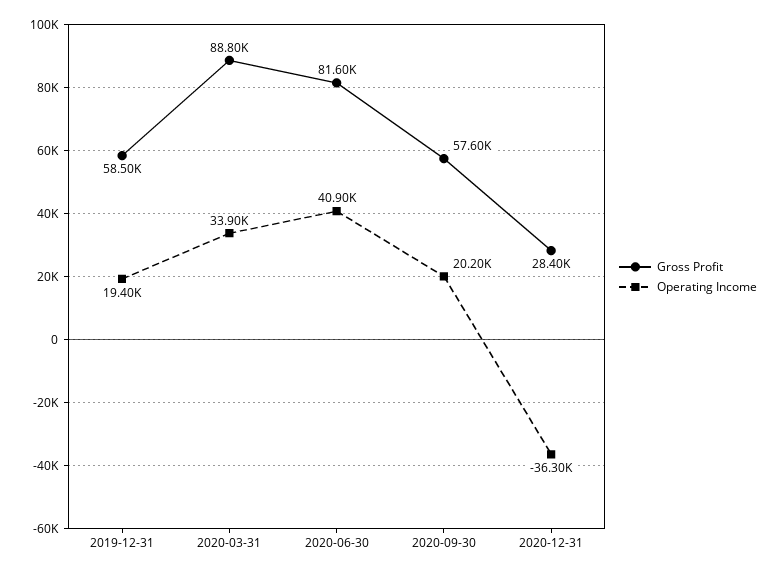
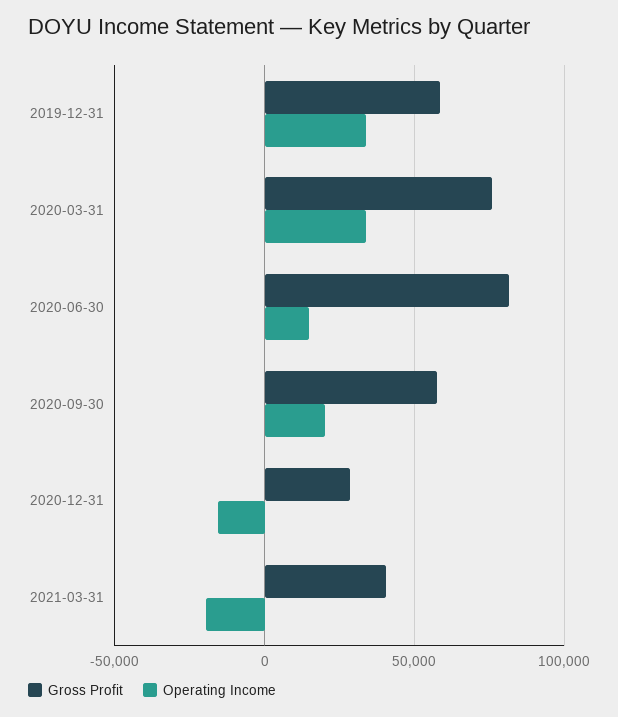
Operating Income, 2019-12-31: 19400 -> 35000
Gross Profit, 2020-03-31: 88800 -> 75000
Operating Income, 2020-06-30: 40900 -> 15000
Operating Income, 2020-12-31: -36300 -> -15000
Gross Profit, 2021-03-31: none -> 40000
Operating Income, 2021-03-31: none -> -20000

